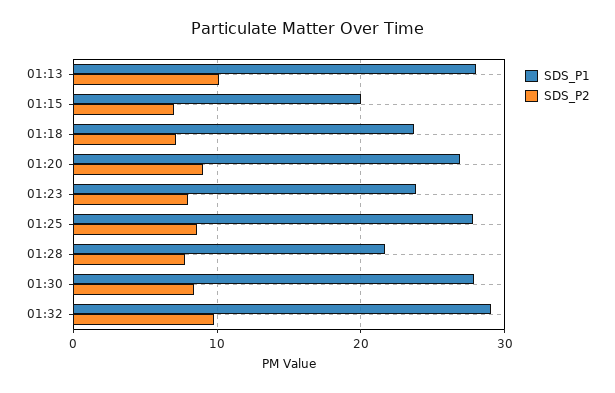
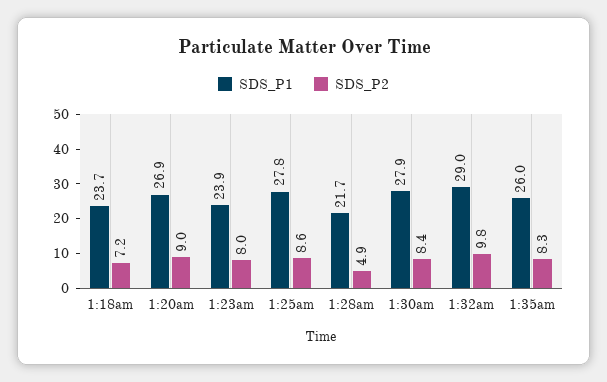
SDS_P1, 01:13: 28 -> none
SDS_P2, 01:13: 10 -> none
SDS_P1, 01:15: 20 -> none
SDS_P2, 01:15: 7 -> none
SDS_P2, 01:28: 8 -> 4.9
SDS_P1, 1:35am: none -> 26
SDS_P2, 1:35am: none -> 8.3

